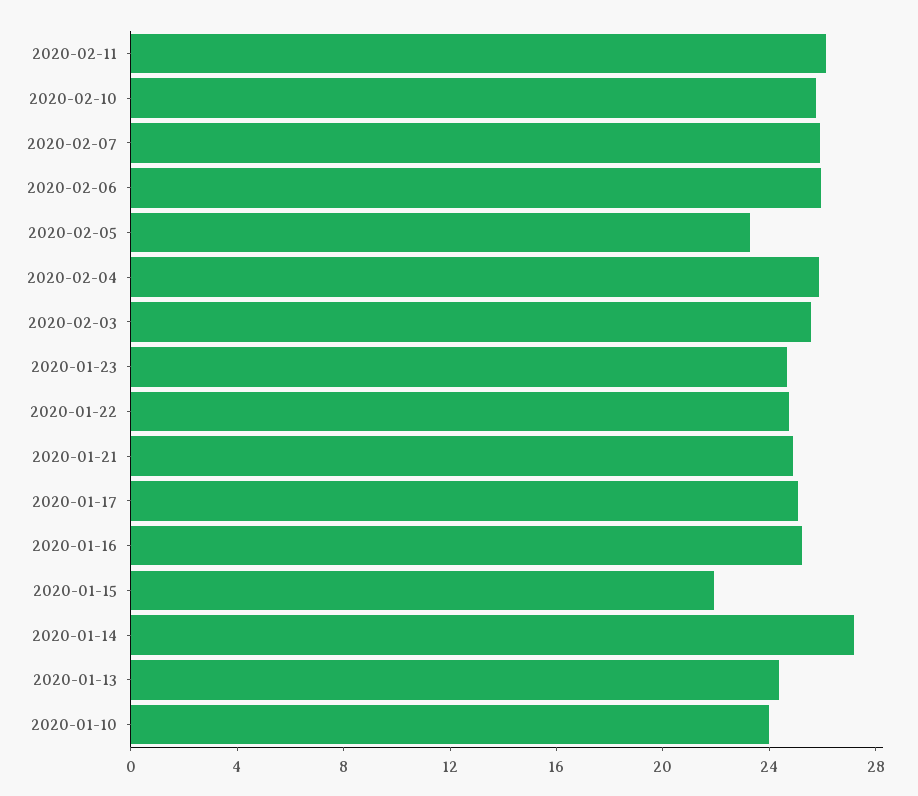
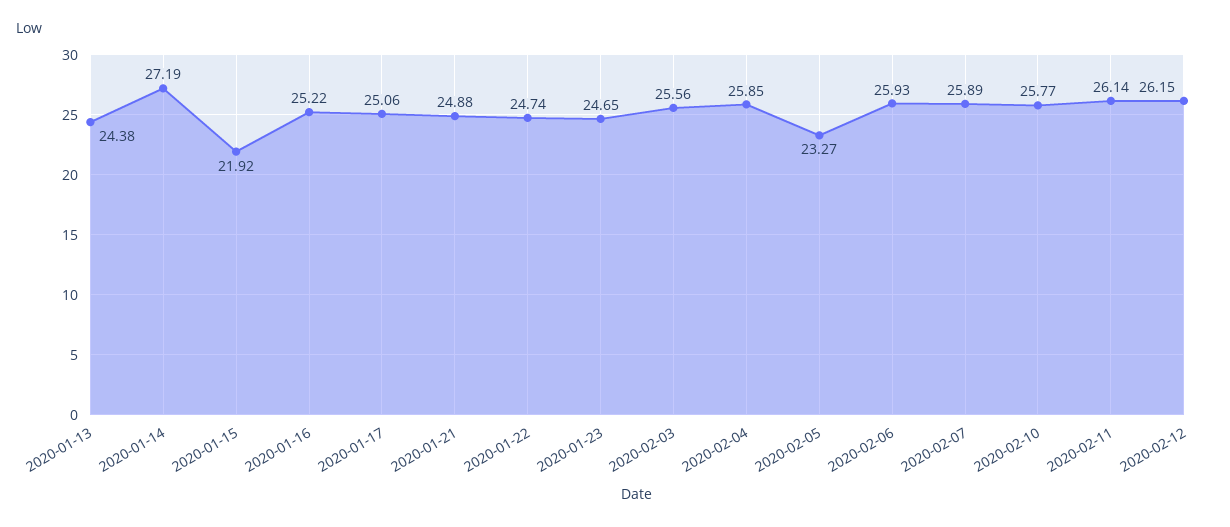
2020-01-10: 24 -> none
2020-02-12: none -> 26.15

